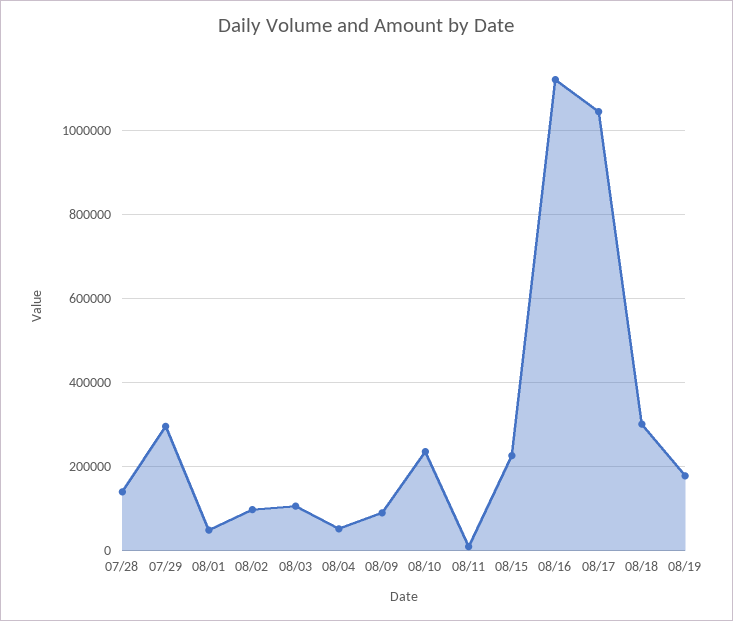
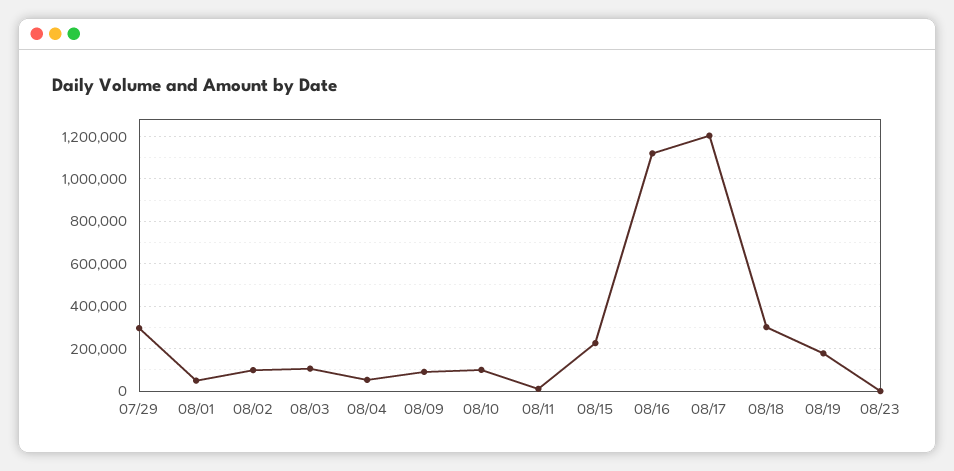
07/28: 140000 -> none
08/10: 240000 -> 100000
08/17: 1040000 -> 1200000
08/23: none -> 0

